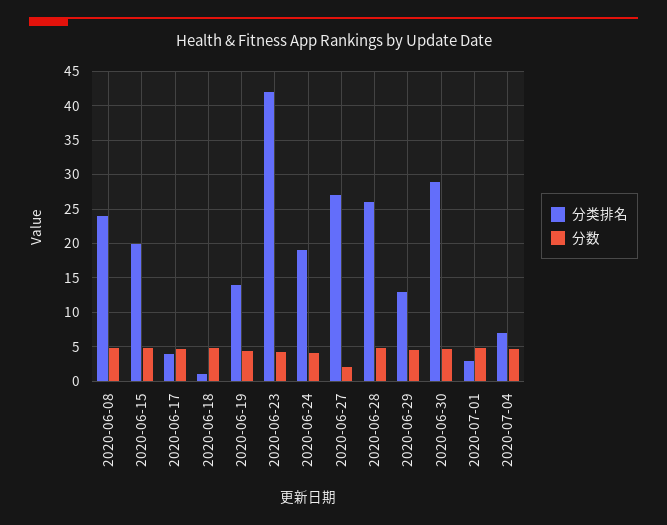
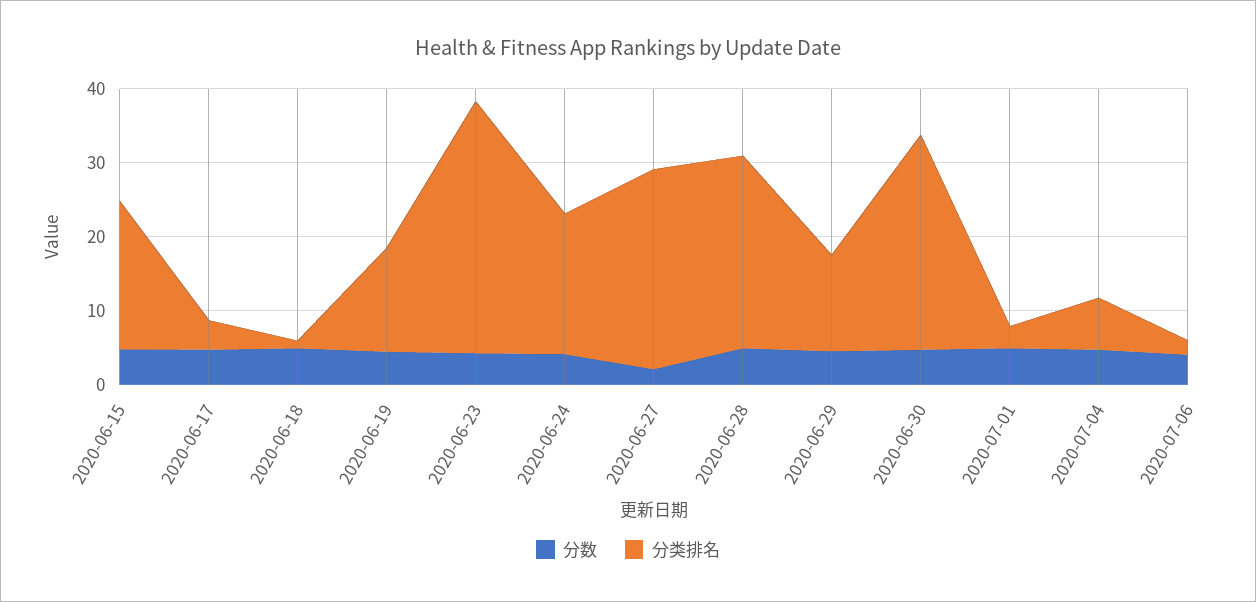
分类排名, 2020-06-08: 24 -> none
分数, 2020-06-08: 5 -> none
分类排名, 2020-06-23: 42 -> 34
分数, 2020-07-06: none -> 4
分类排名, 2020-07-06: none -> 2

